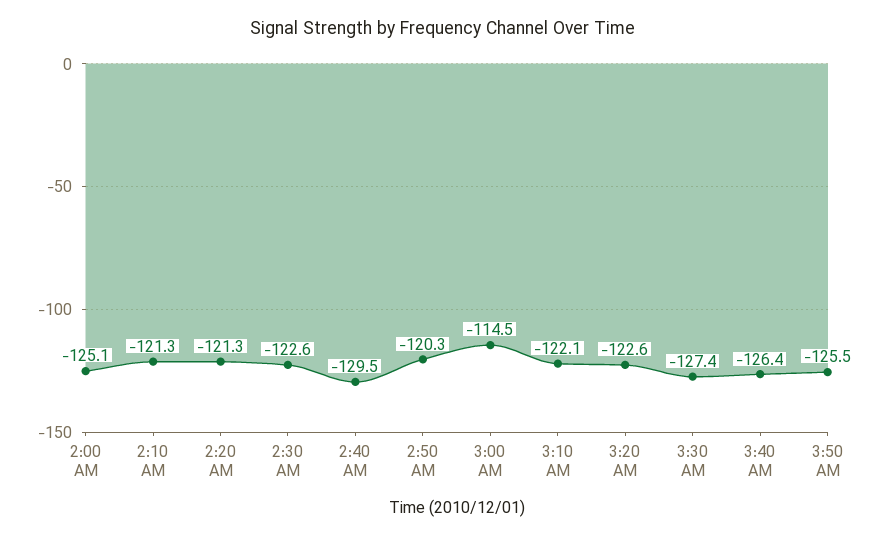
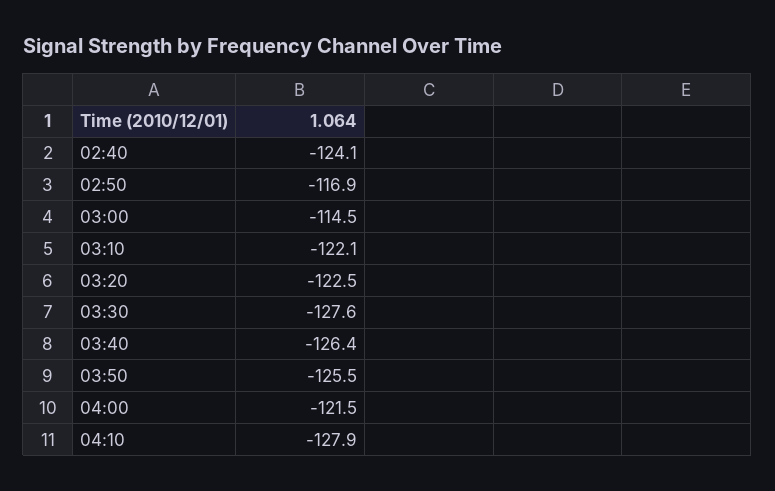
2:00 AM: -125.1 -> none
2:10 AM: -121.3 -> none
2:20 AM: -121.3 -> none
2:30 AM: -122.6 -> none
2:40 AM: -129.5 -> -124.1
2:50 AM: -120.3 -> -116.9
3:20 AM: -122.6 -> -122.5
3:30 AM: -127.4 -> -127.6
04:00: none -> -121.5
04:10: none -> -127.9

